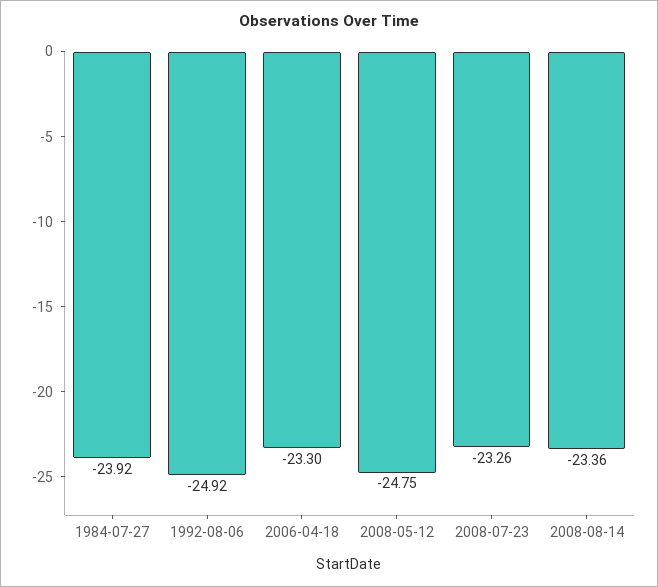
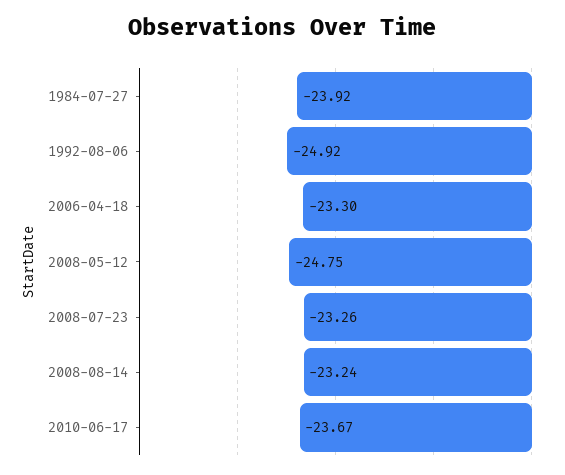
2008-08-14: -23.36 -> -23.24
2010-06-17: none -> -23.67

